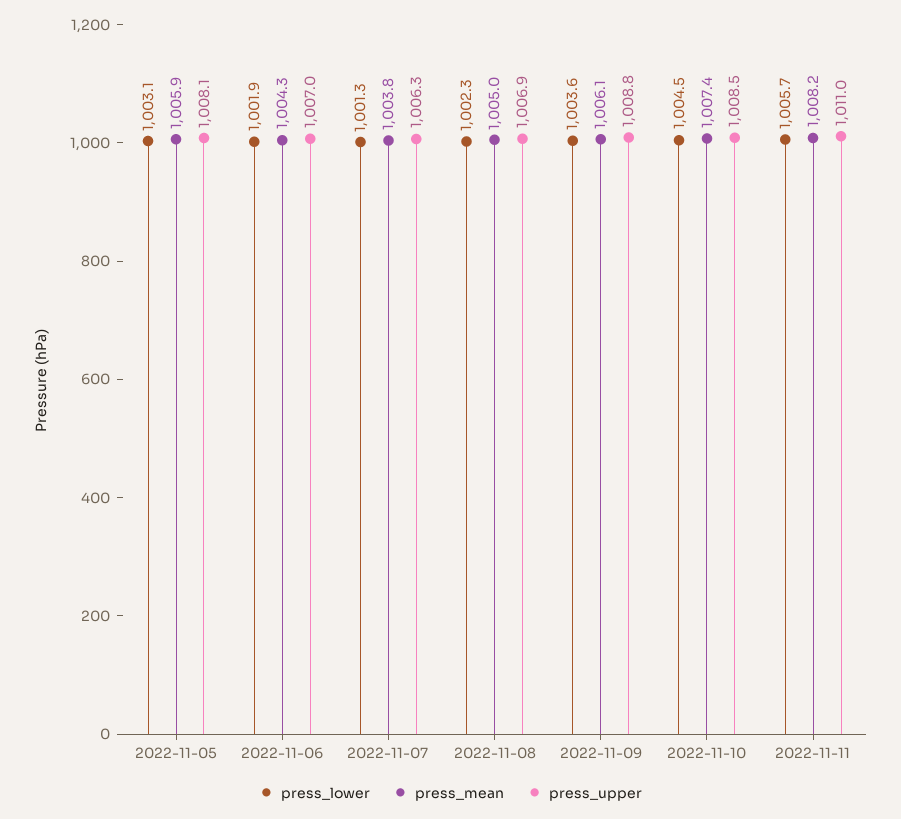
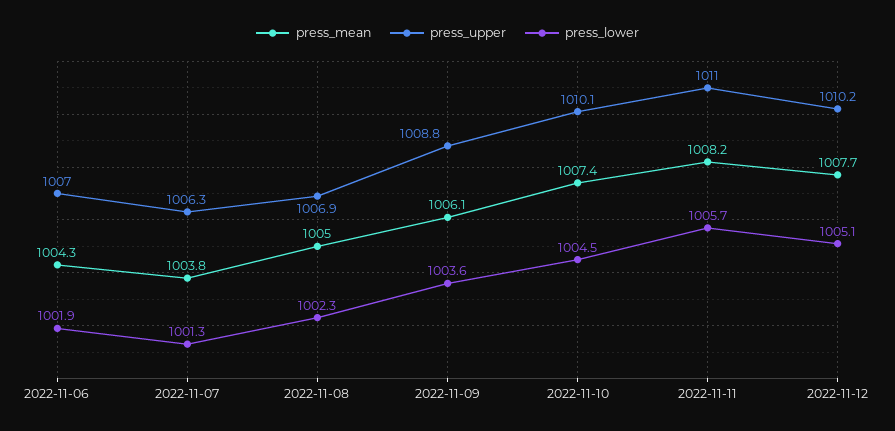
press_lower, 2022-11-05: 1003.1 -> none
press_mean, 2022-11-05: 1005.9 -> none
press_upper, 2022-11-05: 1008.1 -> none
press_upper, 2022-11-10: 1008.5 -> 1010.1
press_mean, 2022-11-12: none -> 1007.7
press_upper, 2022-11-12: none -> 1010.2
press_lower, 2022-11-12: none -> 1005.1

